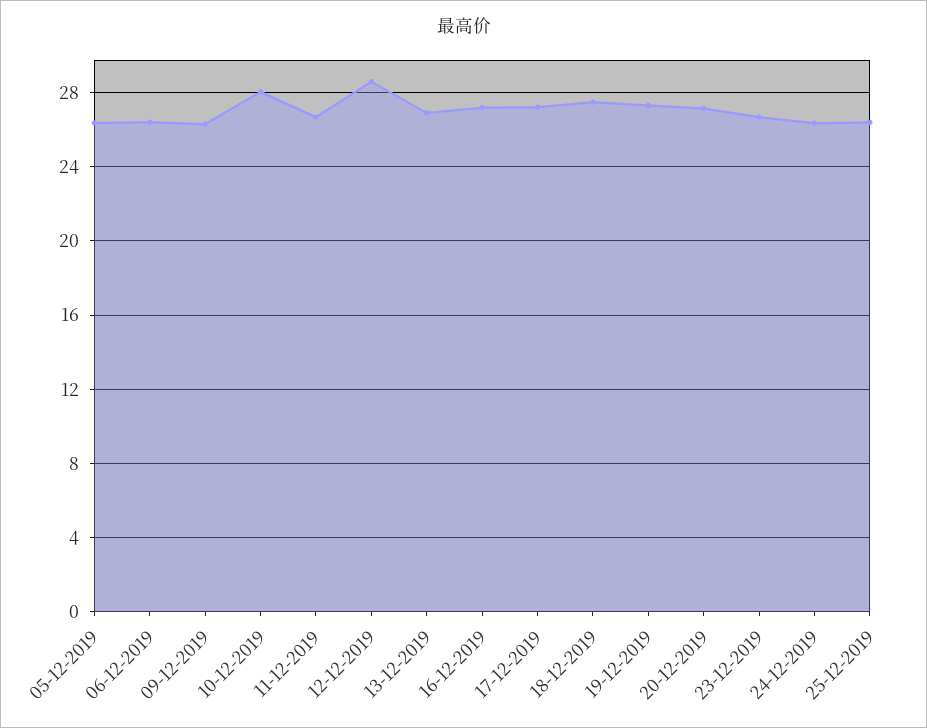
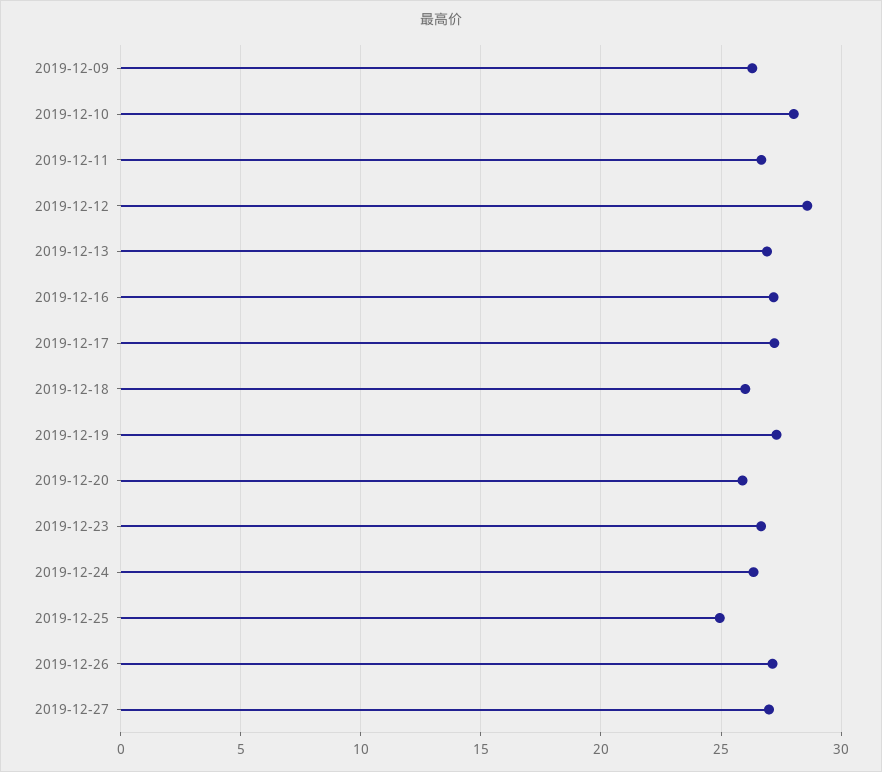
05-12-2019: 26.5 -> none
06-12-2019: 26.5 -> none
18-12-2019: 27.5 -> 26
20-12-2019: 27 -> 26
25-12-2019: 26.5 -> 25
2019-12-26: none -> 27
2019-12-27: none -> 27

